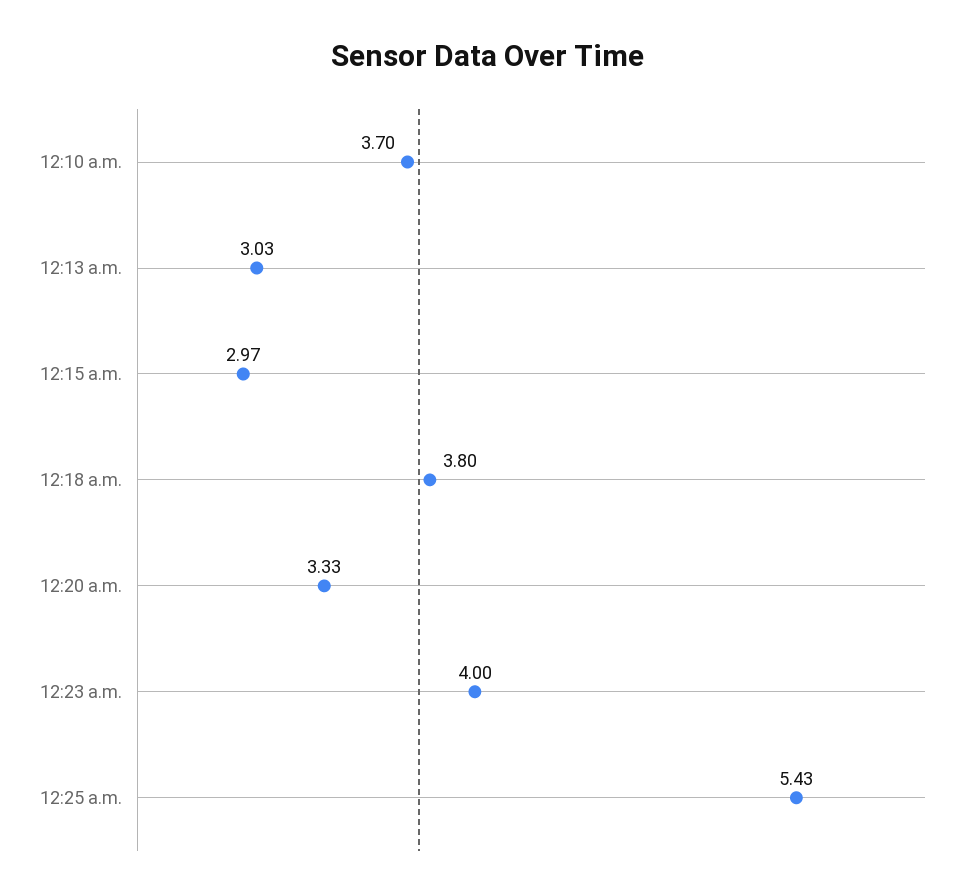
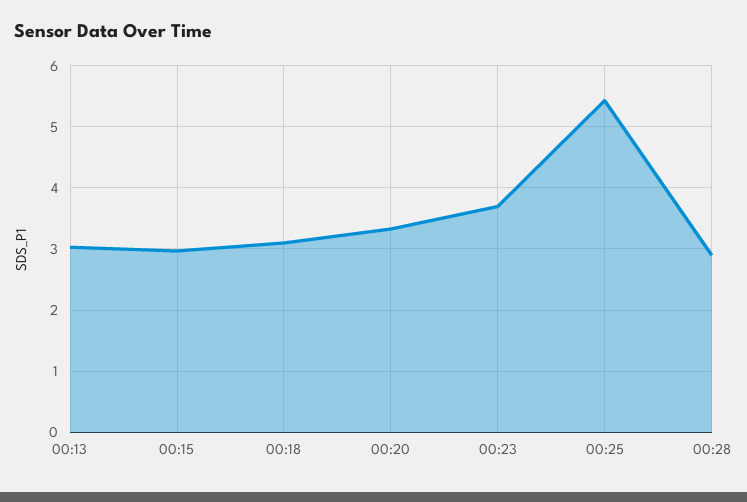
12:10 a.m.: 3.7 -> none
12:18 a.m.: 3.8 -> 3.1
12:23 a.m.: 4 -> 3.7
00:28: none -> 2.9

